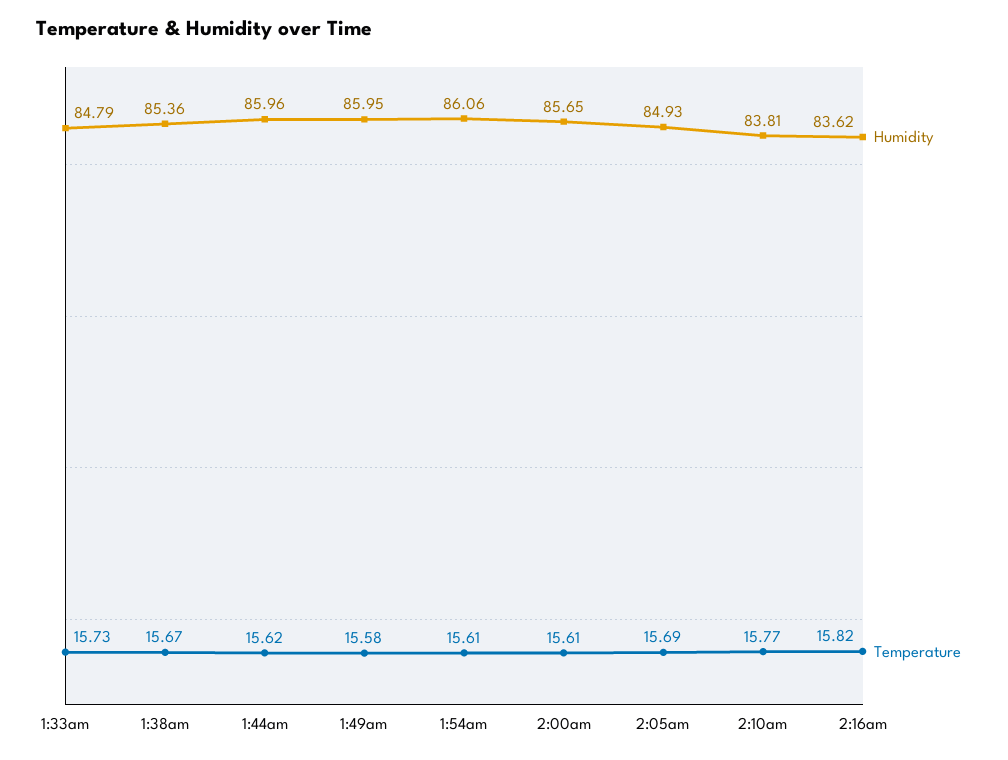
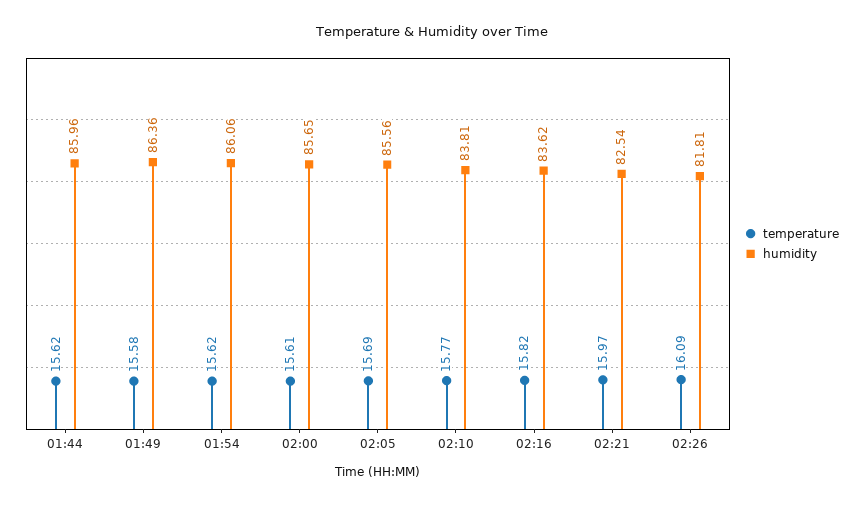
Humidity, 1:33am: 84.79 -> none
Temperature, 1:33am: 15.73 -> none
Humidity, 1:38am: 85.36 -> none
Temperature, 1:38am: 15.67 -> none
Humidity, 1:49am: 85.95 -> 86.36
Temperature, 1:54am: 15.61 -> 15.62
Humidity, 2:05am: 84.93 -> 85.56
Temperature, 02:21: none -> 15.97
Humidity, 02:21: none -> 82.54
Temperature, 02:26: none -> 16.09
Humidity, 02:26: none -> 81.81

